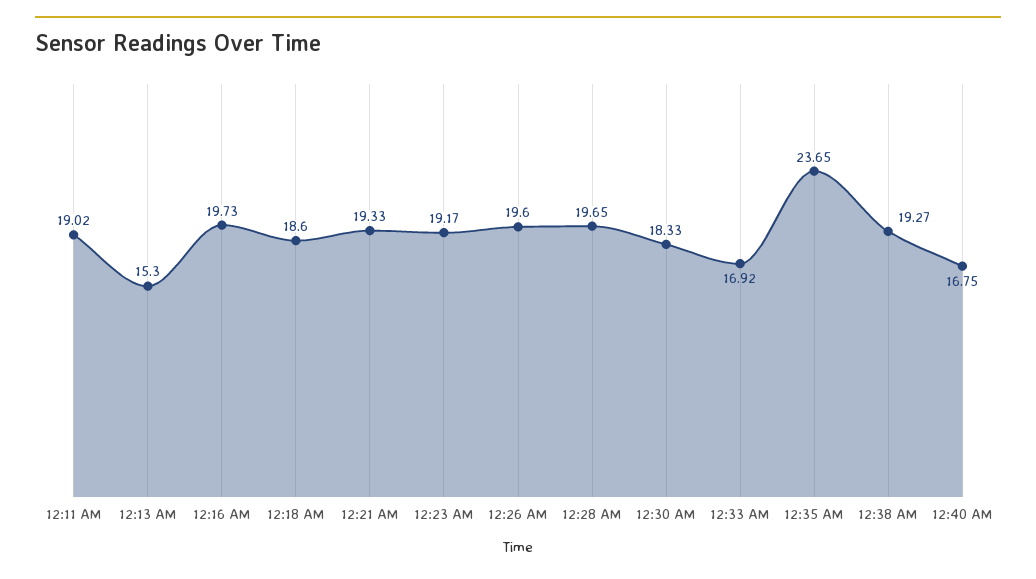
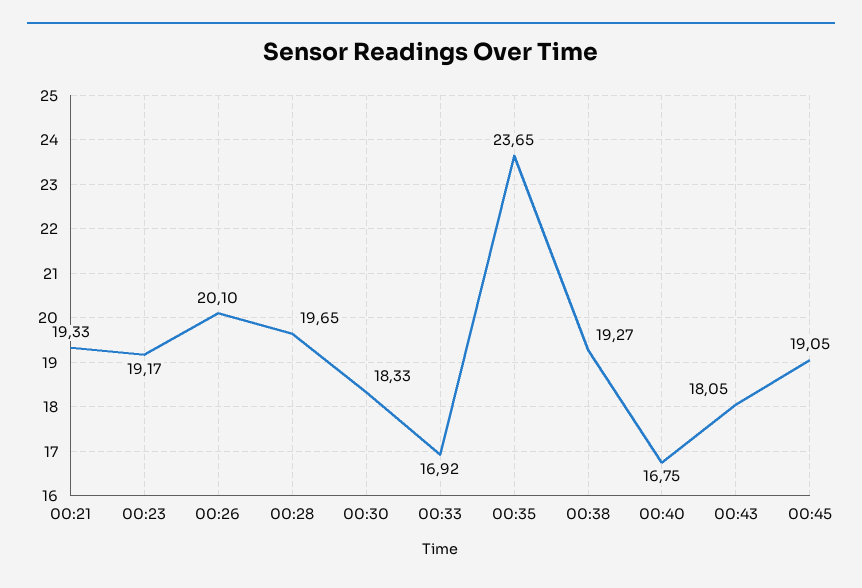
12:11 AM: 19.02 -> none
12:13 AM: 15.3 -> none
12:16 AM: 19.73 -> none
12:18 AM: 18.6 -> none
12:26 AM: 19.6 -> 20.1
00:43: none -> 18.05
00:45: none -> 19.05

